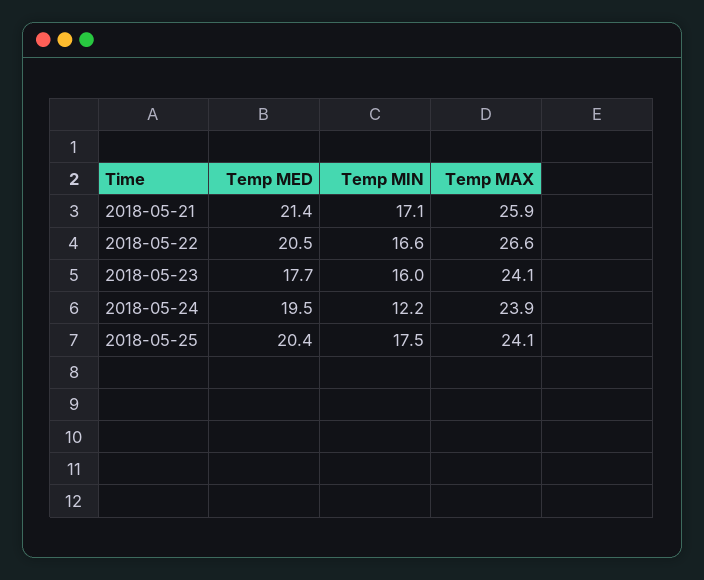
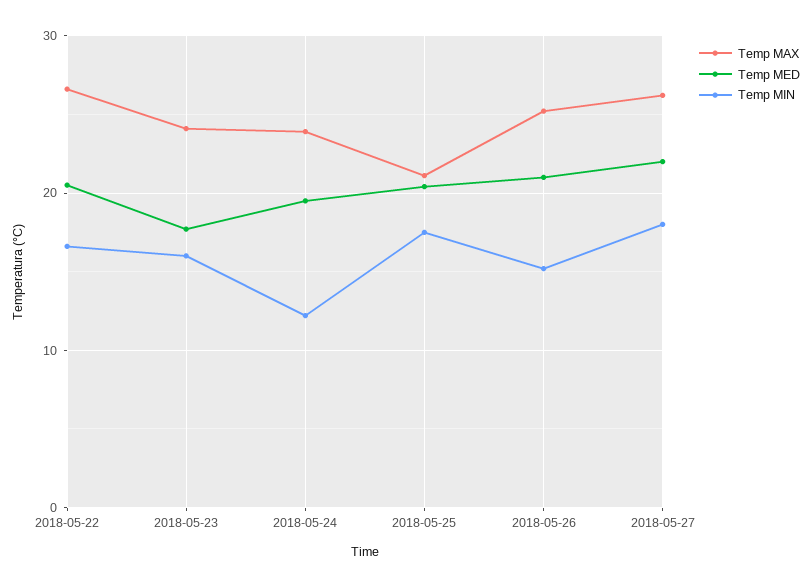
Temp MED, 2018-05-21: 21.4 -> none
Temp MIN, 2018-05-21: 17.1 -> none
Temp MAX, 2018-05-21: 25.9 -> none
Temp MAX, 2018-05-25: 24.1 -> 21
Temp MAX, 2018-05-26: none -> 25
Temp MED, 2018-05-26: none -> 21
Temp MIN, 2018-05-26: none -> 15
Temp MAX, 2018-05-27: none -> 26
Temp MED, 2018-05-27: none -> 22
Temp MIN, 2018-05-27: none -> 18

